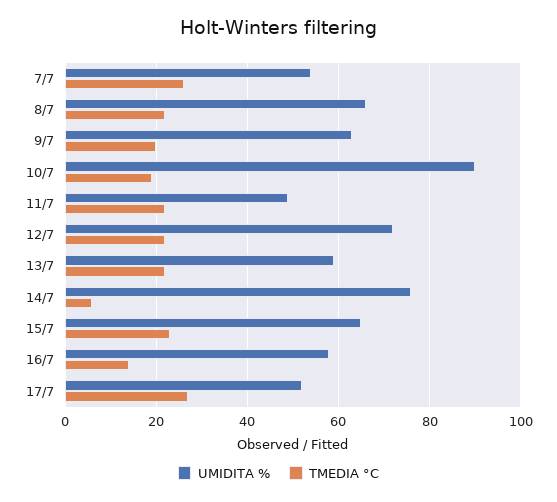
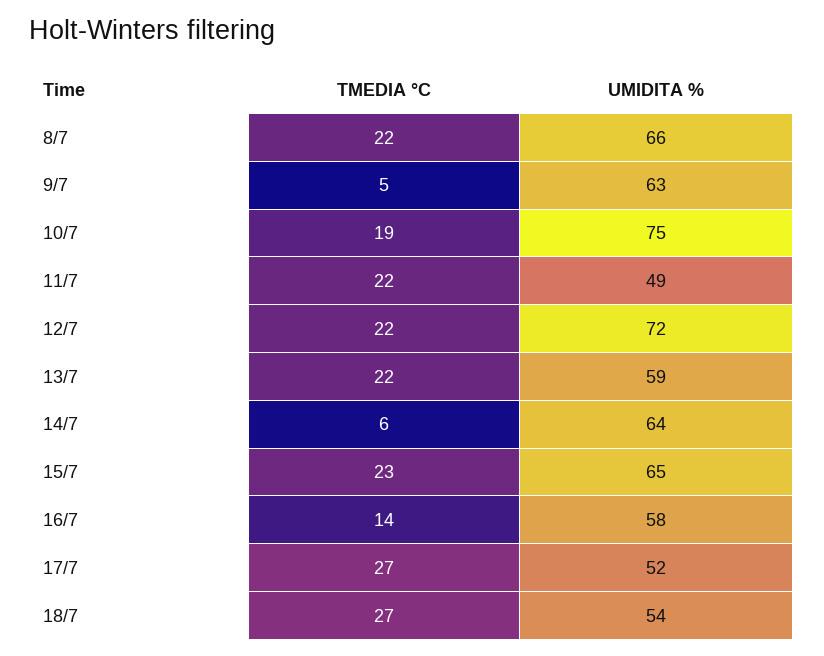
UMIDITA %, 7/7: 55 -> none
TMEDIA °C, 7/7: 25 -> none
TMEDIA °C, 9/7: 20 -> 5
UMIDITA %, 10/7: 90 -> 75
UMIDITA %, 14/7: 75 -> 64
TMEDIA °C, 18/7: none -> 27
UMIDITA %, 18/7: none -> 54

